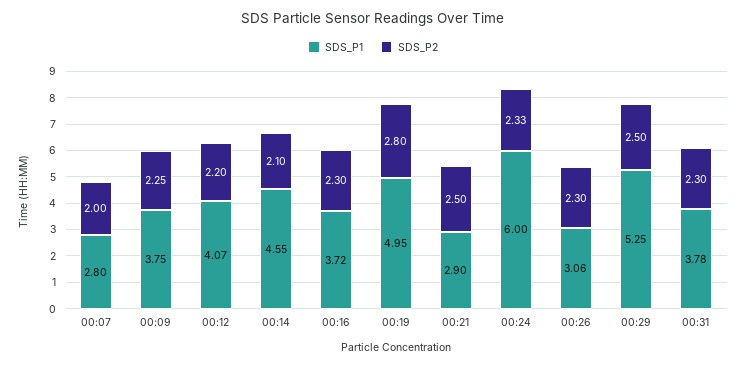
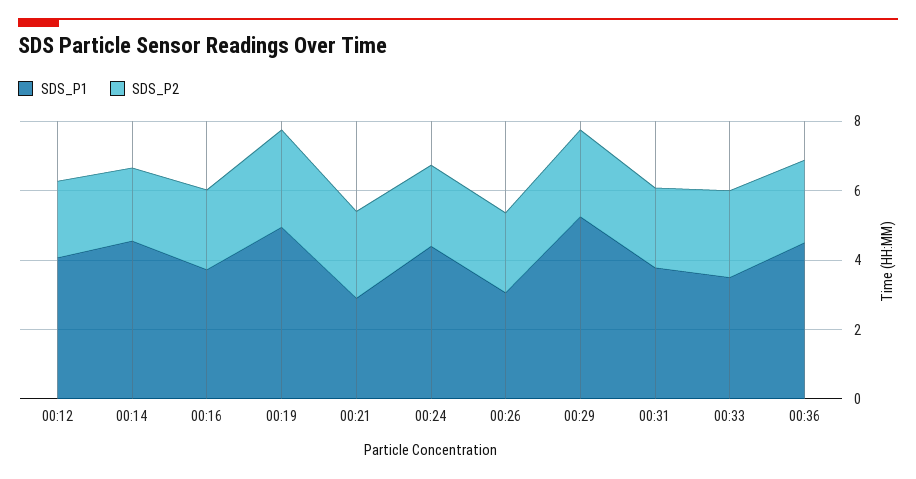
SDS_P1, 00:07: 2.8 -> none
SDS_P2, 00:07: 2 -> none
SDS_P1, 00:09: 3.75 -> none
SDS_P2, 00:09: 2.25 -> none
SDS_P1, 00:24: 6 -> 4.5
SDS_P1, 00:33: none -> 3.5
SDS_P2, 00:33: none -> 2.5
SDS_P1, 00:36: none -> 4.5
SDS_P2, 00:36: none -> 2.5

